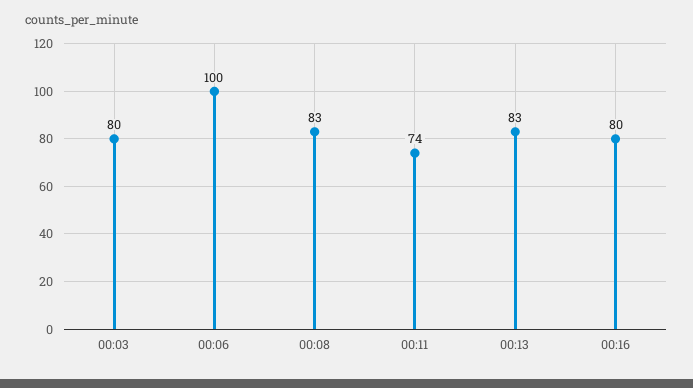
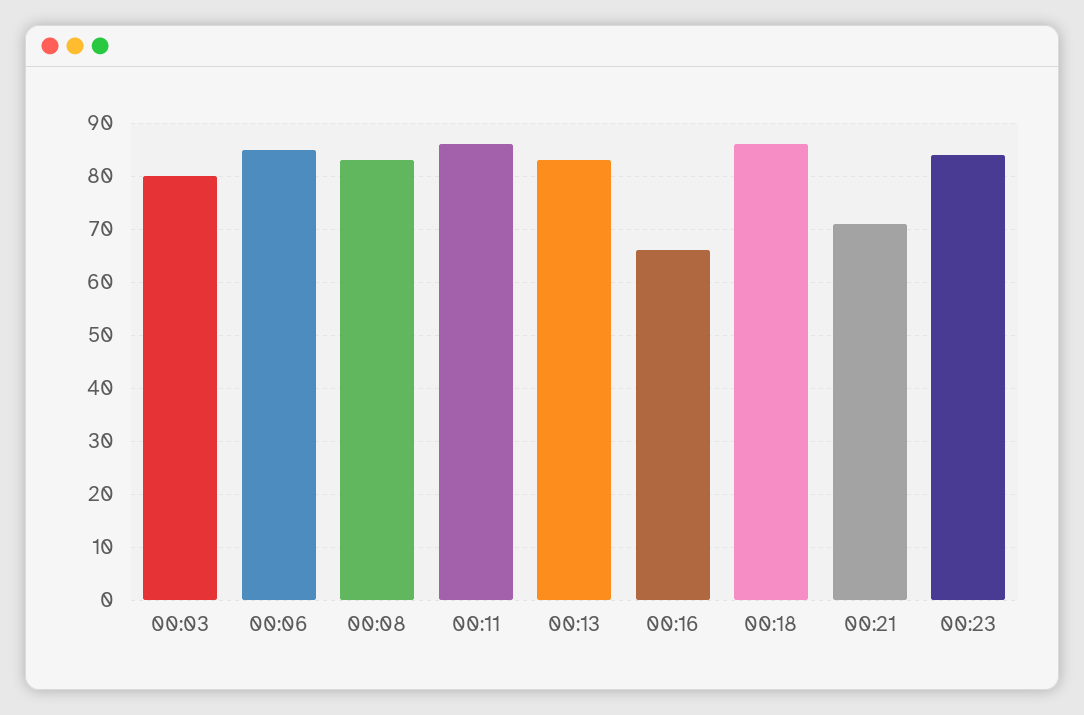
00:06: 100 -> 85
00:11: 74 -> 85
00:16: 80 -> 65
00:18: none -> 85
00:21: none -> 70
00:23: none -> 85

